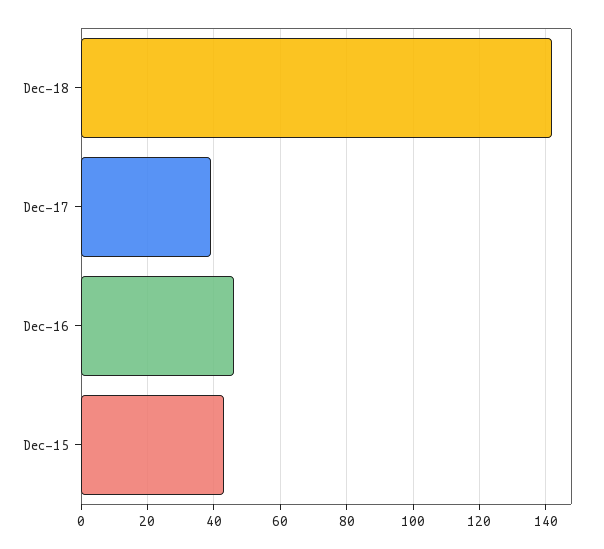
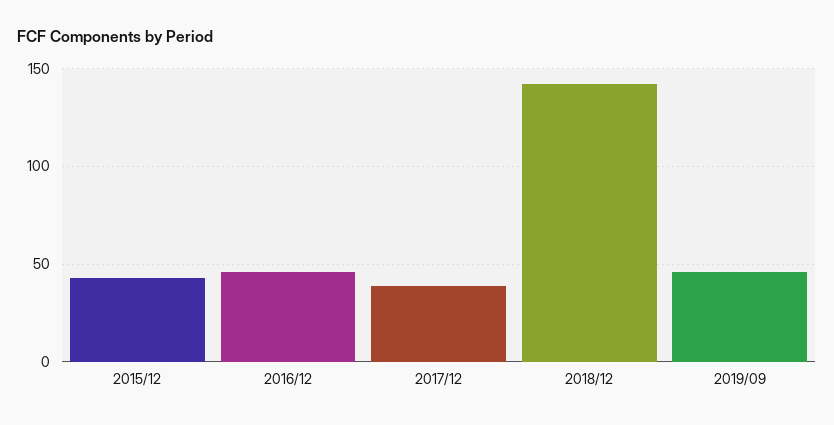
2019/09: none -> 45

